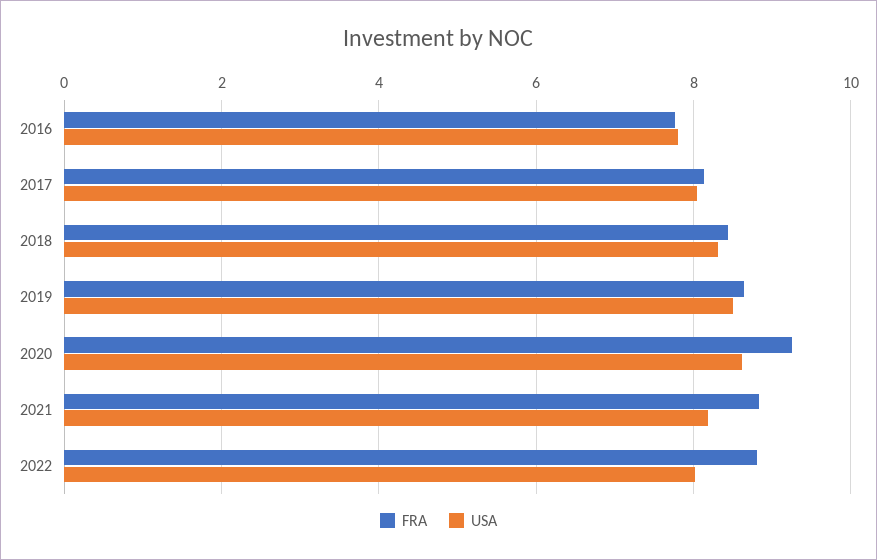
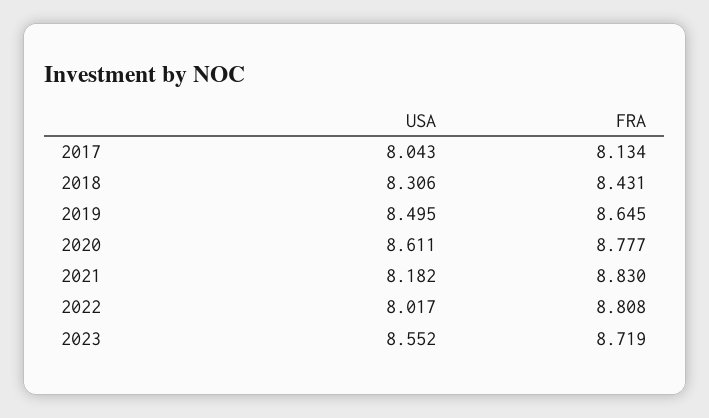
FRA, 2016: 7.8 -> none
USA, 2016: 7.8 -> none
FRA, 2020: 9.2 -> 8.777
USA, 2023: none -> 8.552
FRA, 2023: none -> 8.719

